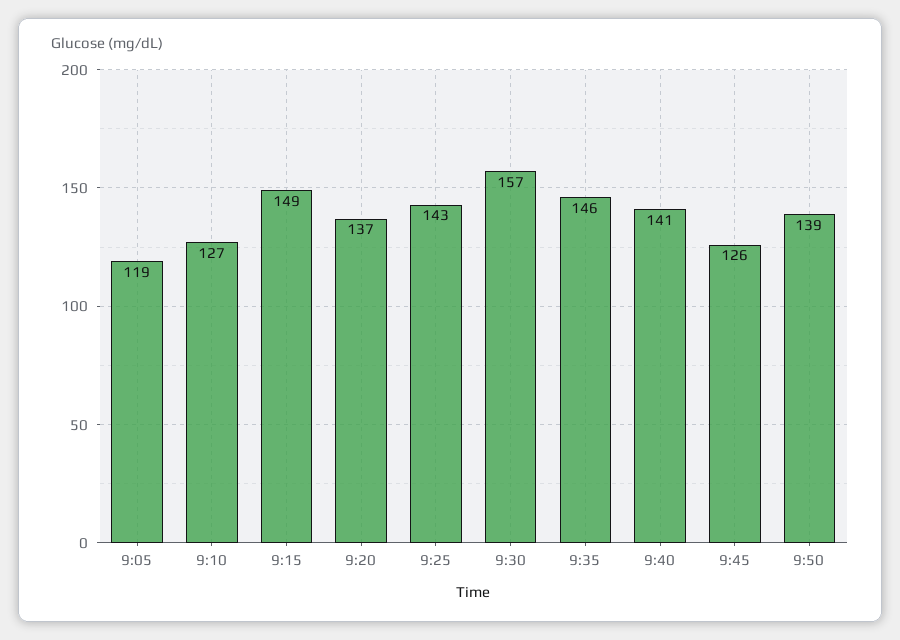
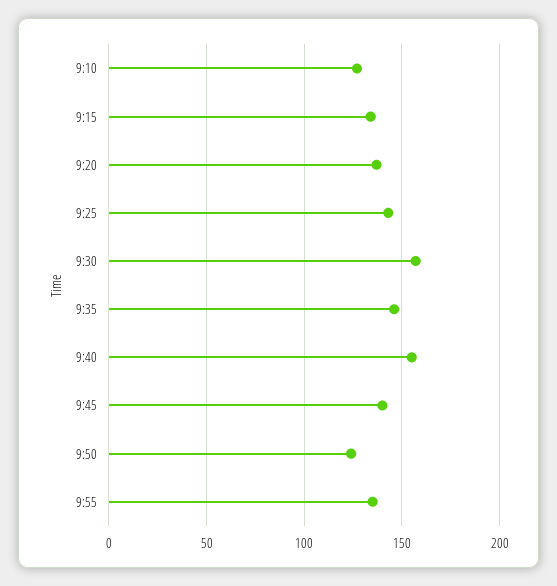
9:05: 119 -> none
9:15: 149 -> 135
9:40: 141 -> 155
9:45: 126 -> 140
9:50: 139 -> 125
9:55: none -> 135

